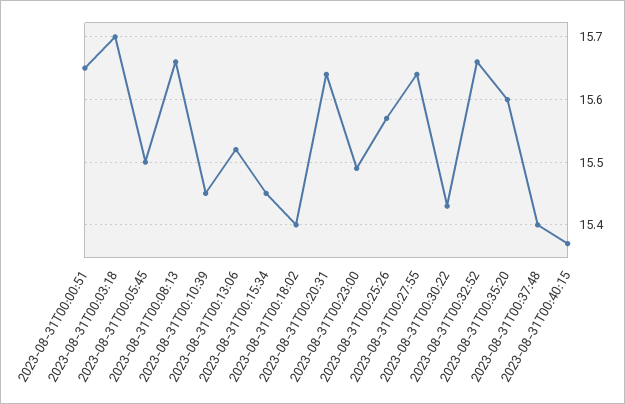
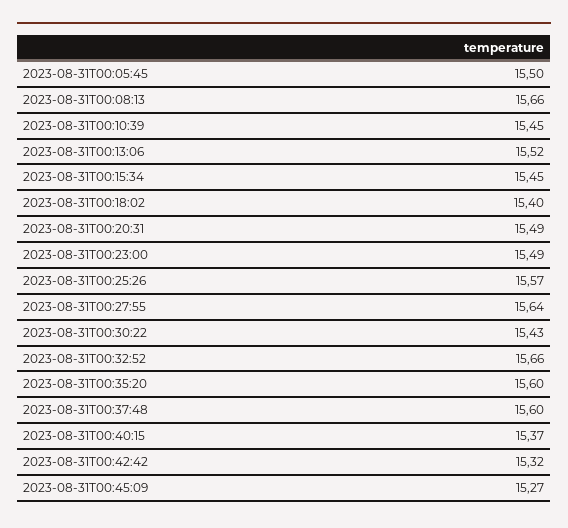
2023-08-31T00:00:51: 15.65 -> none
2023-08-31T00:03:18: 15.7 -> none
2023-08-31T00:20:31: 15.64 -> 15.49
2023-08-31T00:37:48: 15.4 -> 15.6
2023-08-31T00:42:42: none -> 15.32
2023-08-31T00:45:09: none -> 15.27

